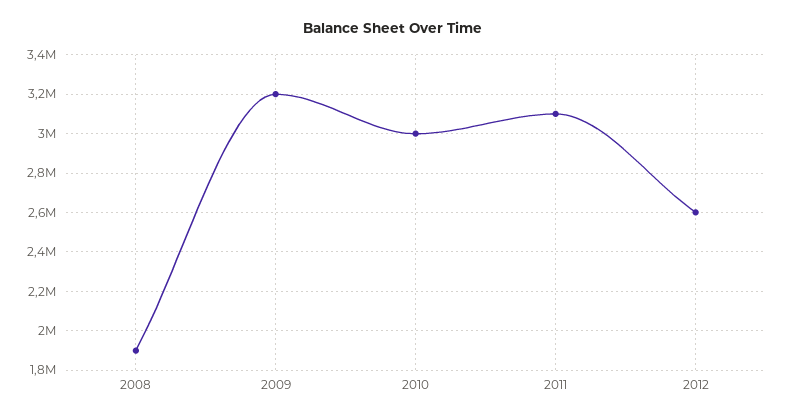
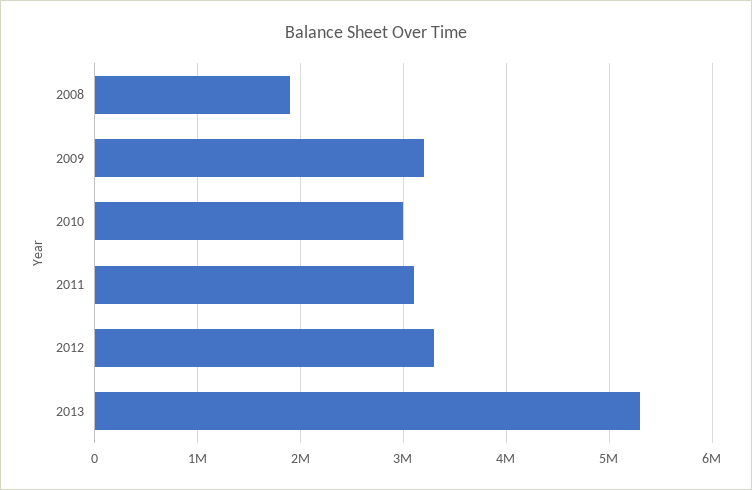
2012: 2600000 -> 3300000
2013: none -> 5300000

